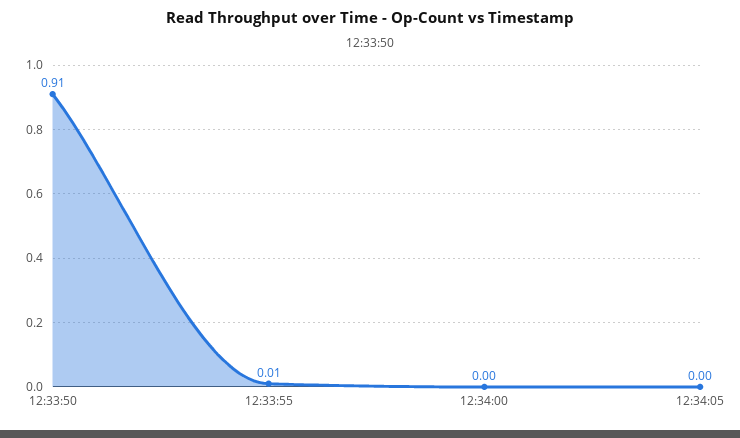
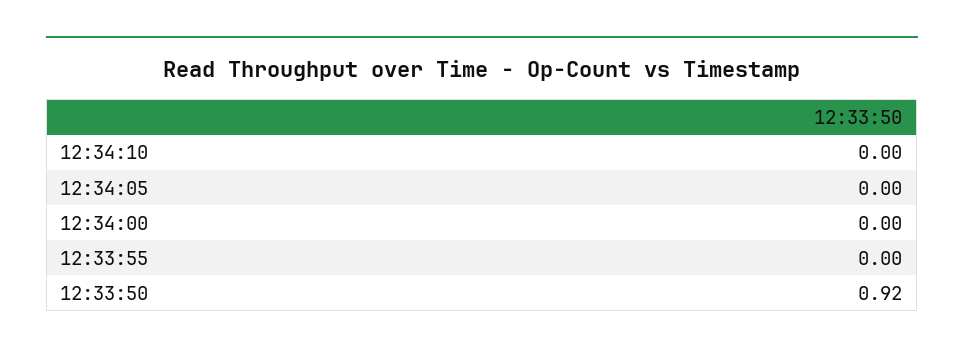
12:33:50: 0.91 -> 0.92
12:33:55: 0.01 -> 0
12:34:10: none -> 0

